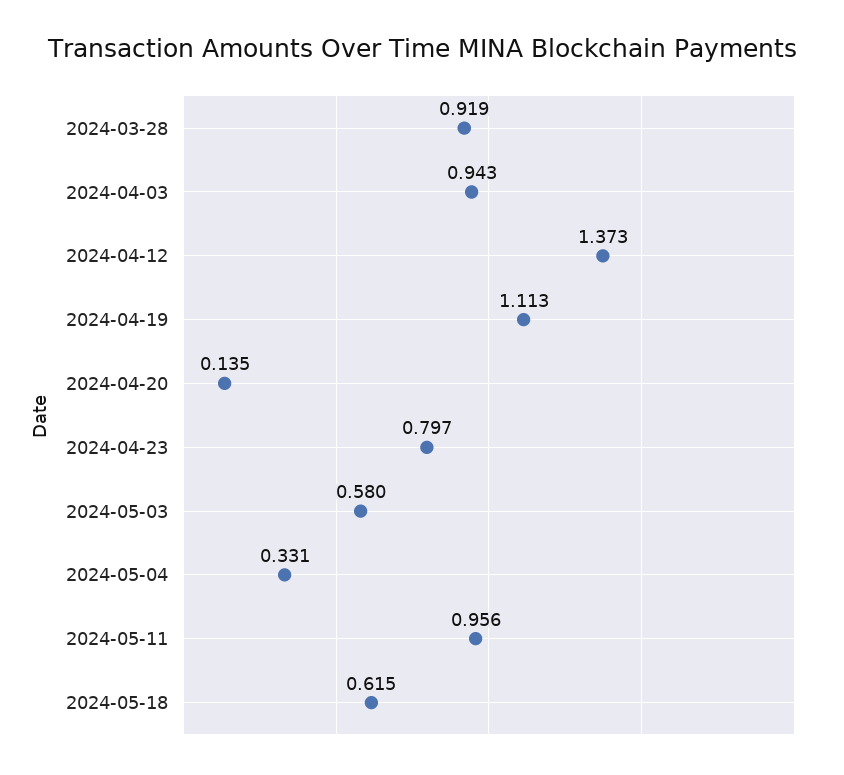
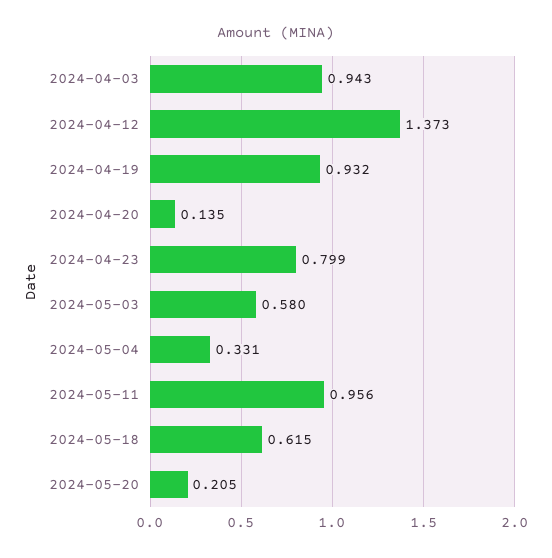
2024-03-28: 0.919 -> none
2024-04-19: 1.113 -> 0.932
2024-04-23: 0.797 -> 0.799
2024-05-20: none -> 0.205

